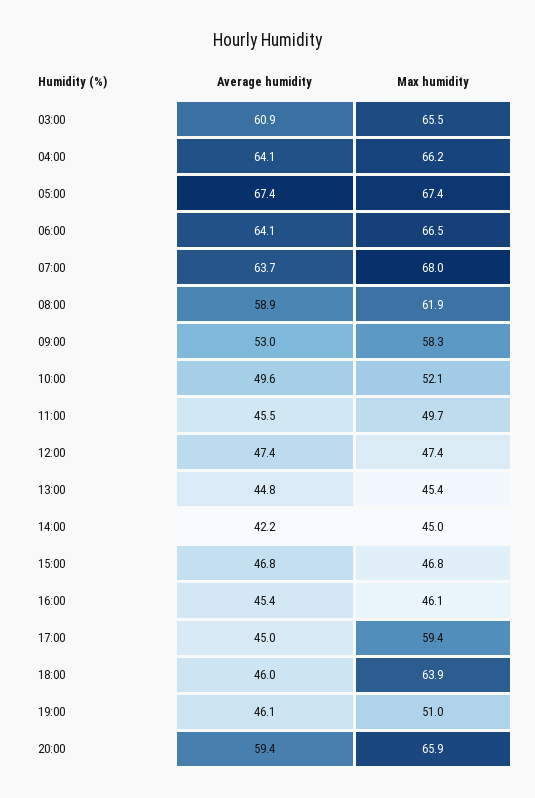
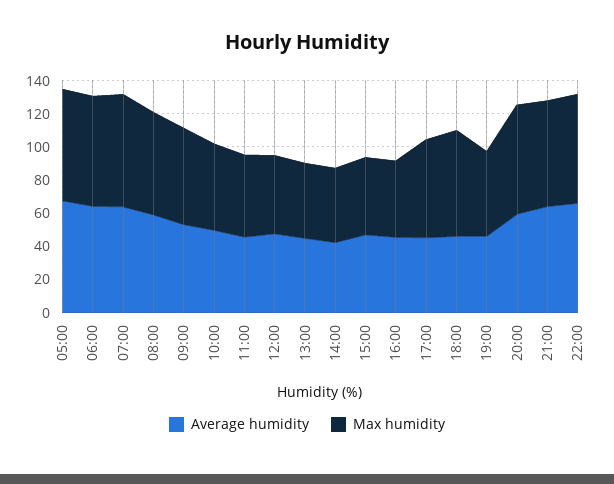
Average humidity, 03:00: 60.9 -> none
Max humidity, 03:00: 65.5 -> none
Average humidity, 04:00: 64.1 -> none
Max humidity, 04:00: 66.2 -> none
Average humidity, 21:00: none -> 65
Max humidity, 21:00: none -> 65
Average humidity, 22:00: none -> 65
Max humidity, 22:00: none -> 65

